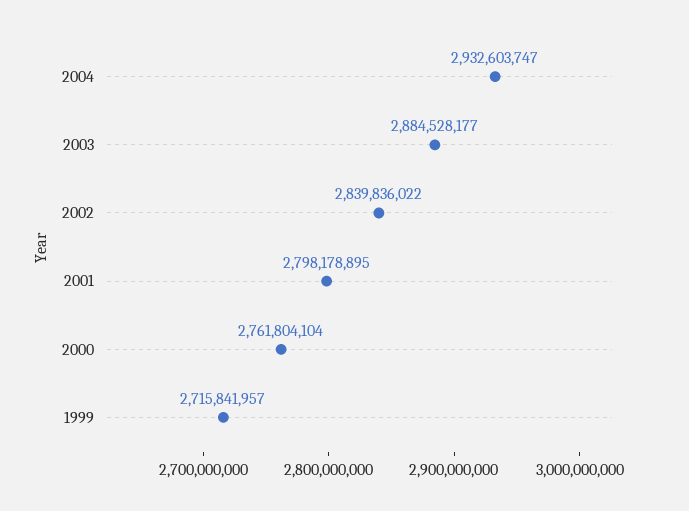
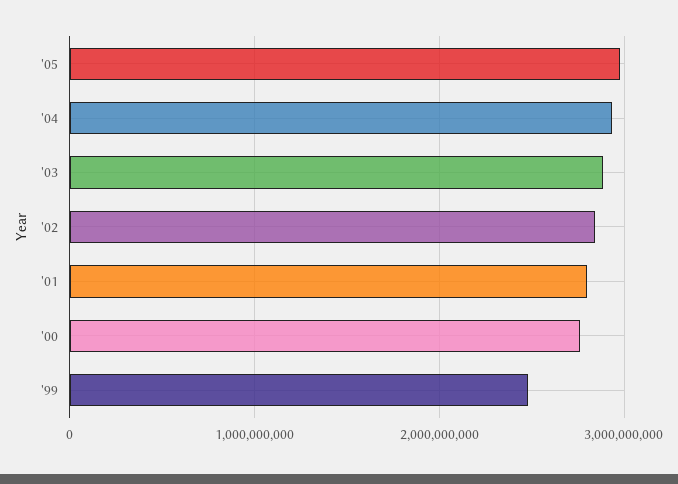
1999: 2715841957 -> 2500000000
'05: none -> 3000000000

